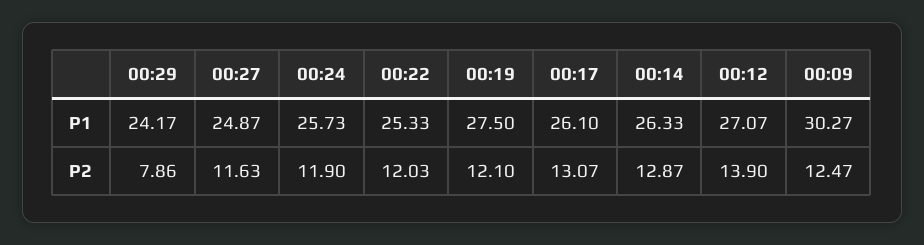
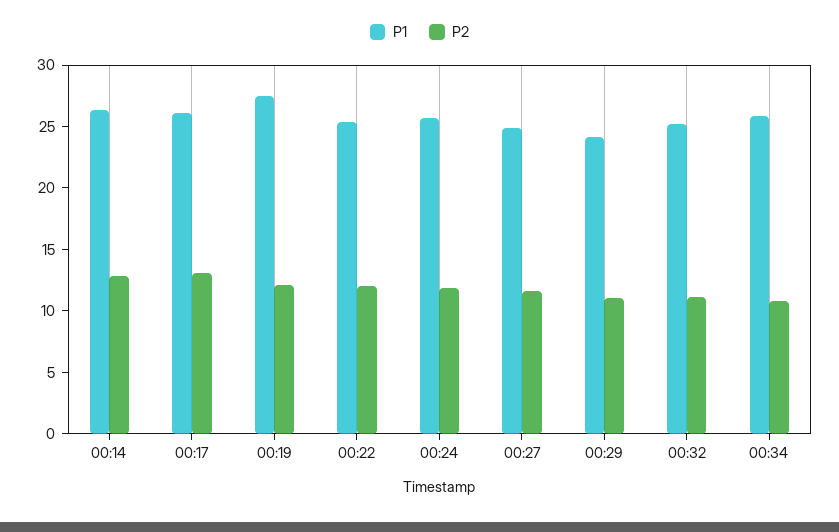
P1, 00:12: 27.07 -> none
P1, 00:09: 30.27 -> none
P2, 00:29: 7.86 -> 11
P2, 00:12: 13.9 -> none
P2, 00:09: 12.47 -> none
P1, 00:32: none -> 25
P2, 00:32: none -> 11
P1, 00:34: none -> 26
P2, 00:34: none -> 11

